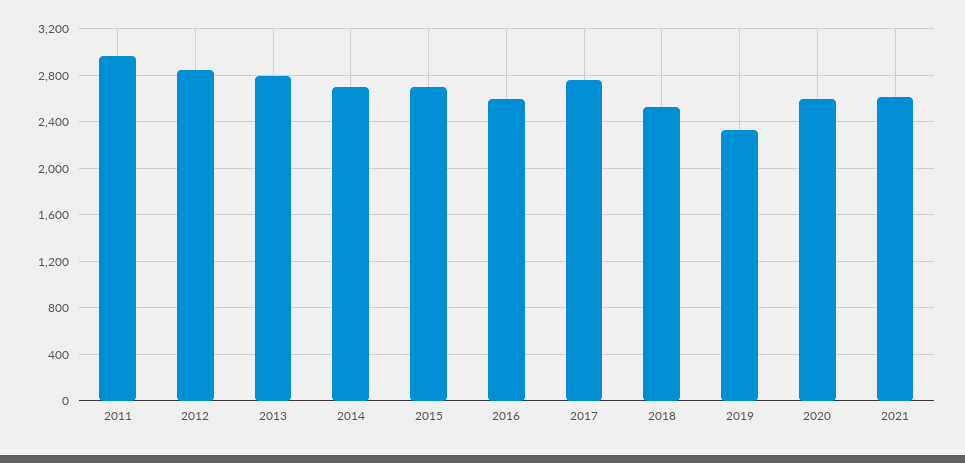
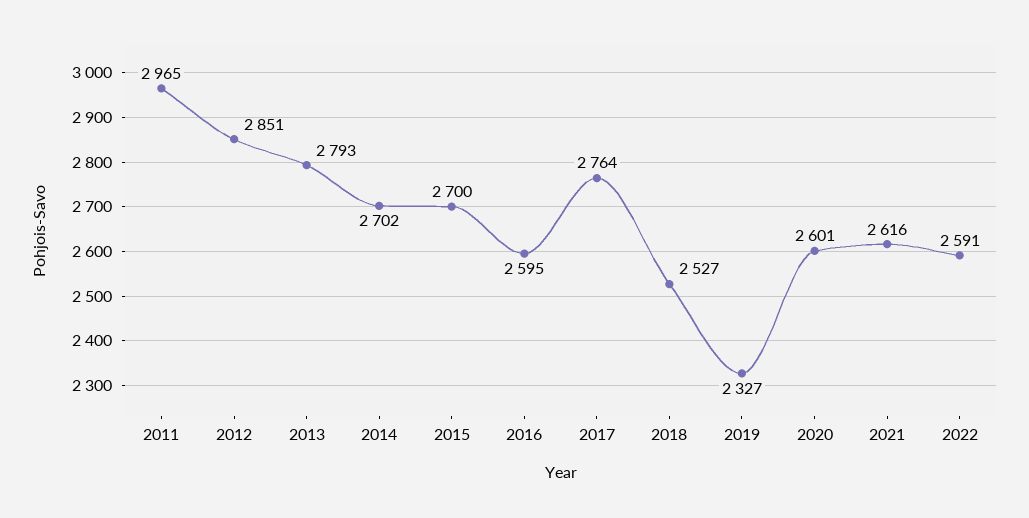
2022: none -> 2591

